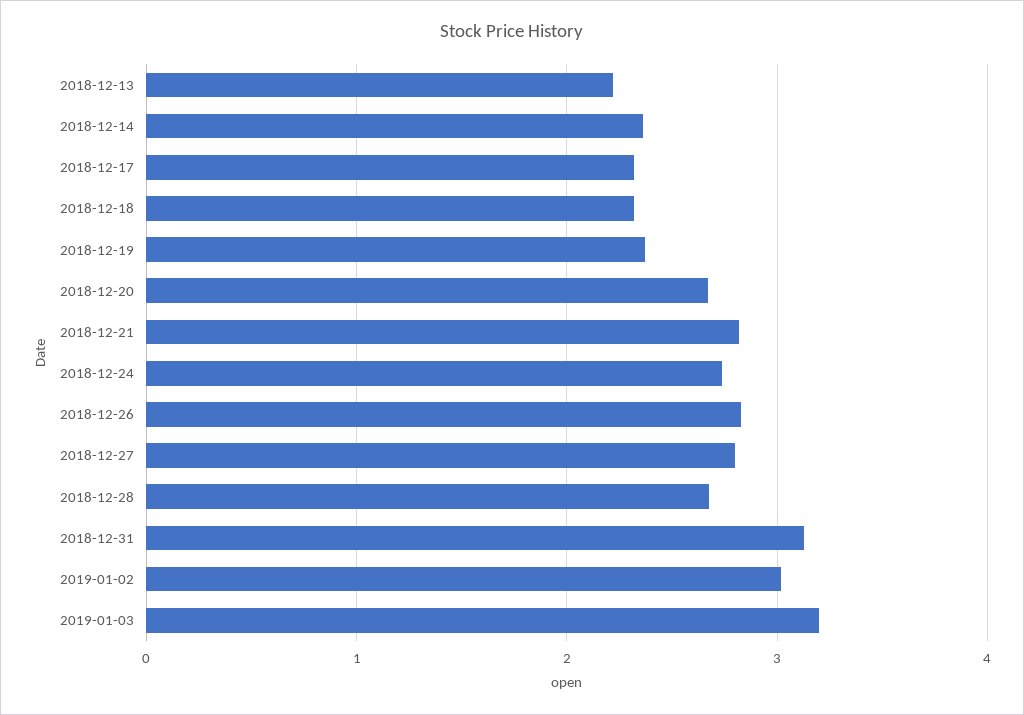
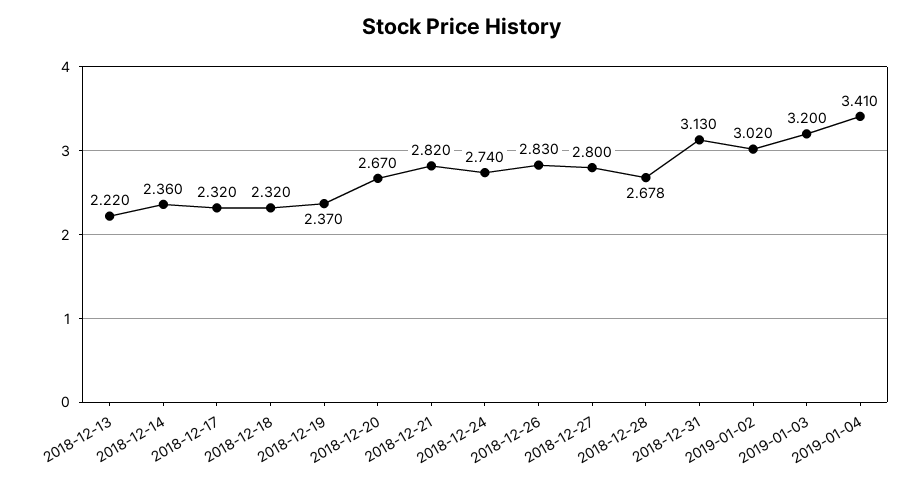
2019-01-04: none -> 3.41

